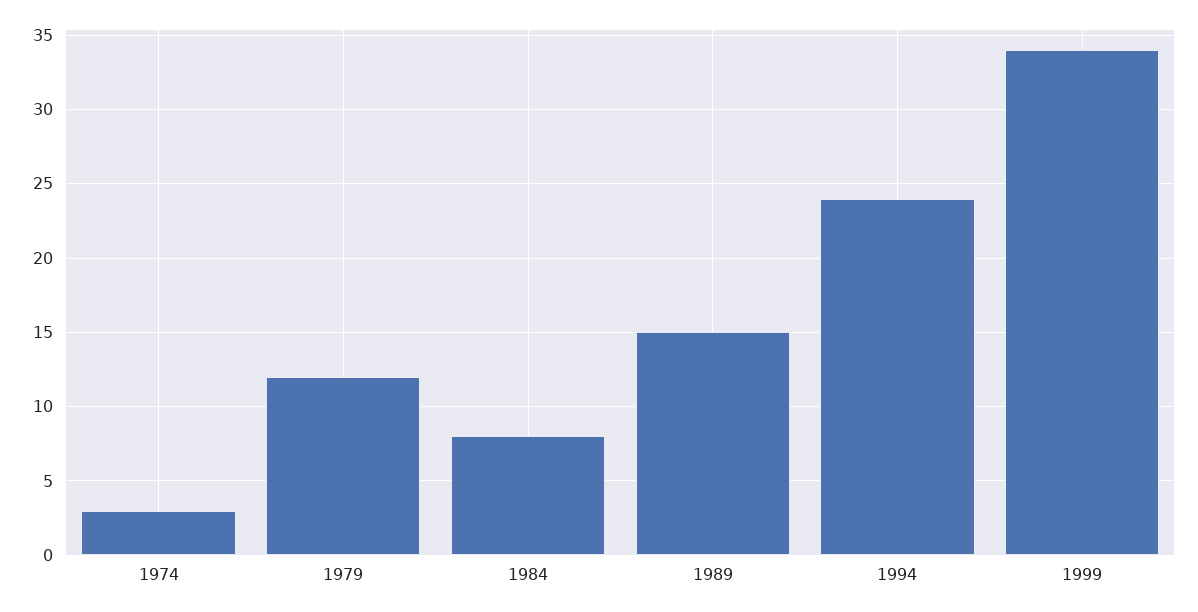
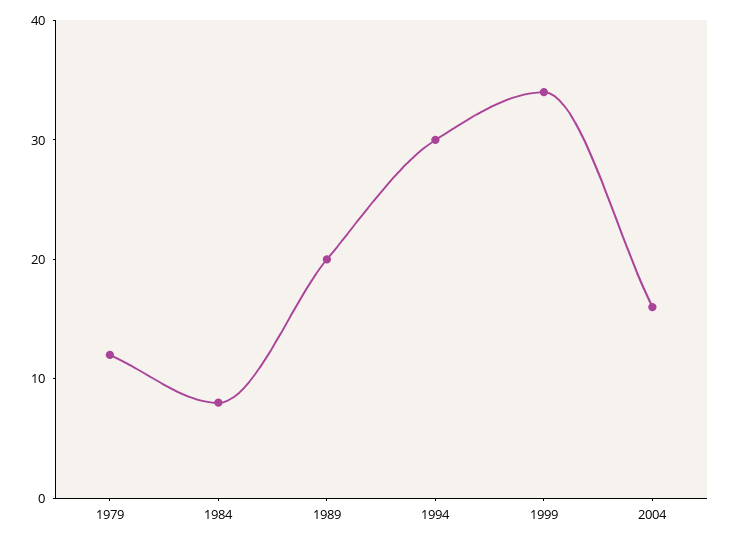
1974: 3 -> none
1989: 15 -> 20
1994: 24 -> 30
2004: none -> 16

